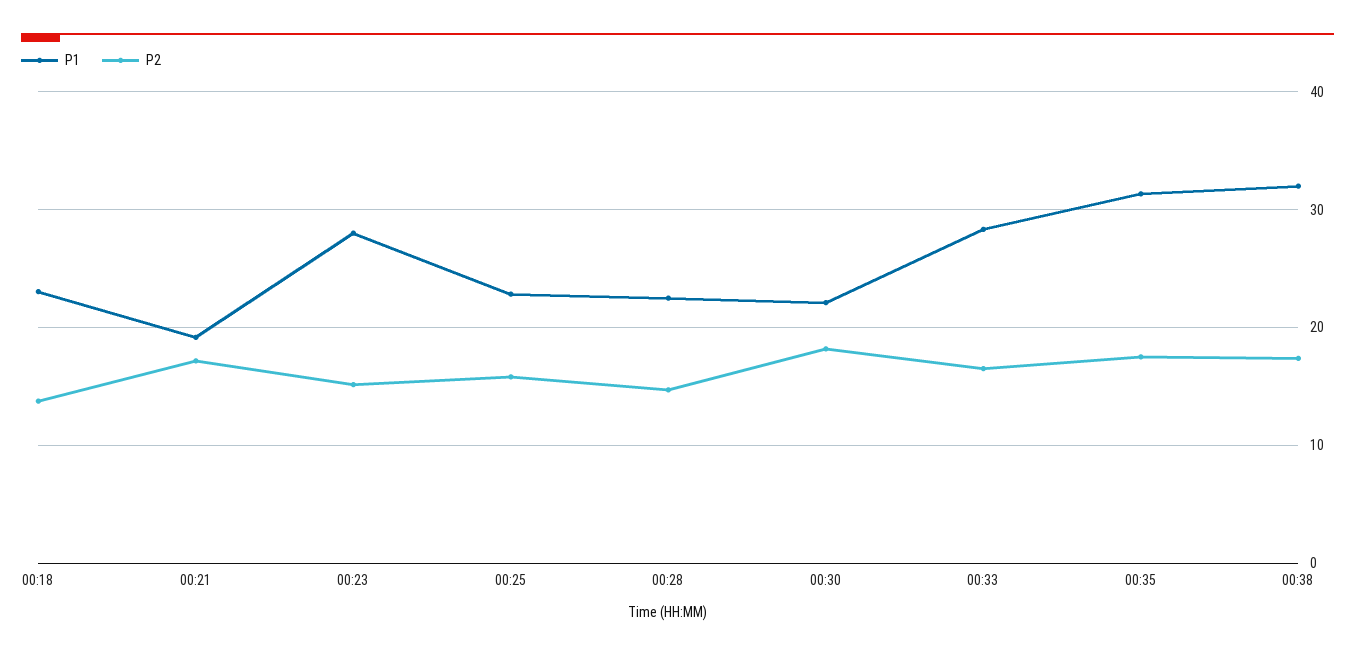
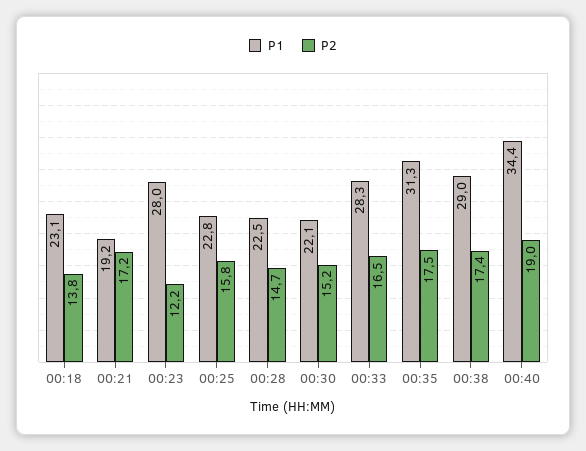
P2, 00:23: 15 -> 12.2
P2, 00:30: 18 -> 15.2
P1, 00:38: 32 -> 29
P1, 00:40: none -> 34.4
P2, 00:40: none -> 19

